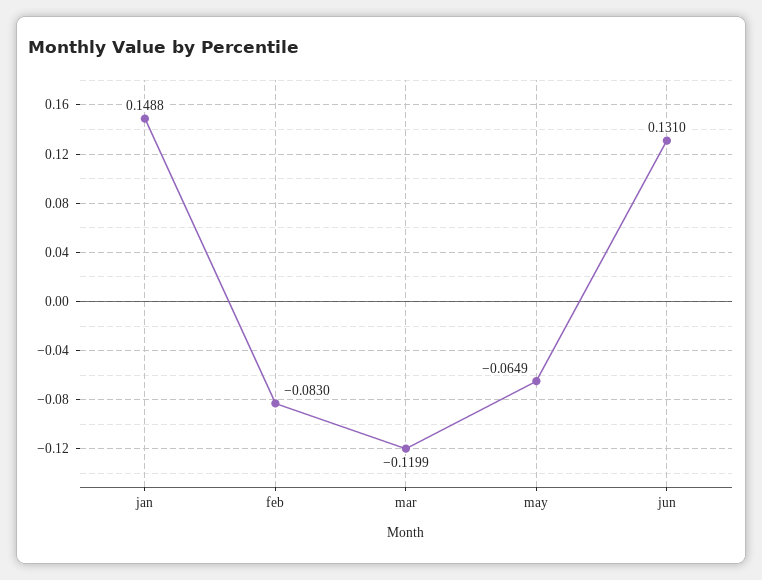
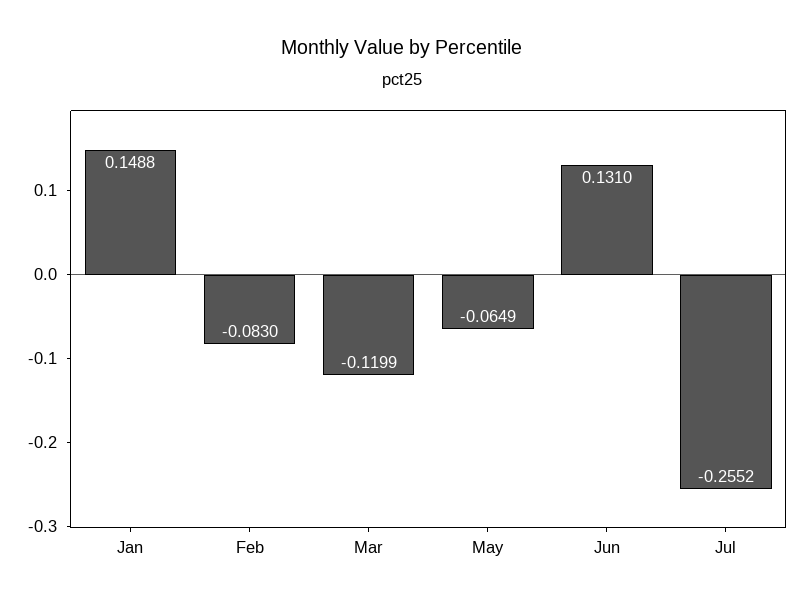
Jul: none -> -0.2552

